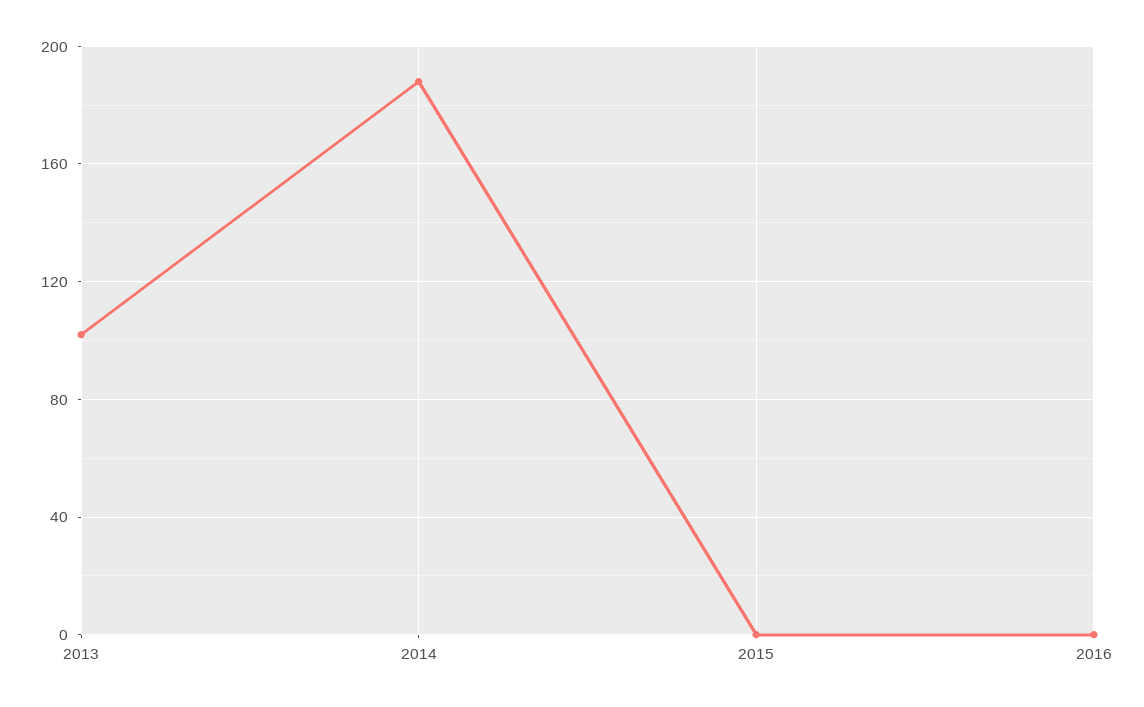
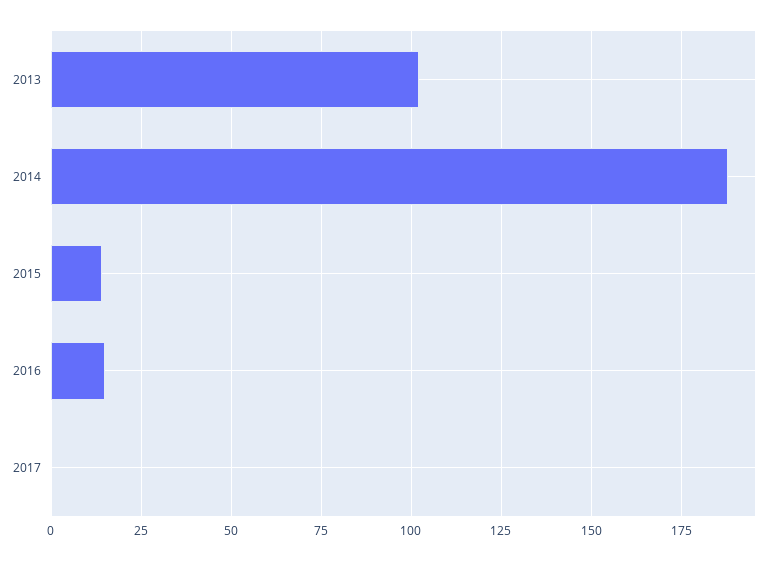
2015: 0 -> 15
2016: 0 -> 15
2017: none -> 0

